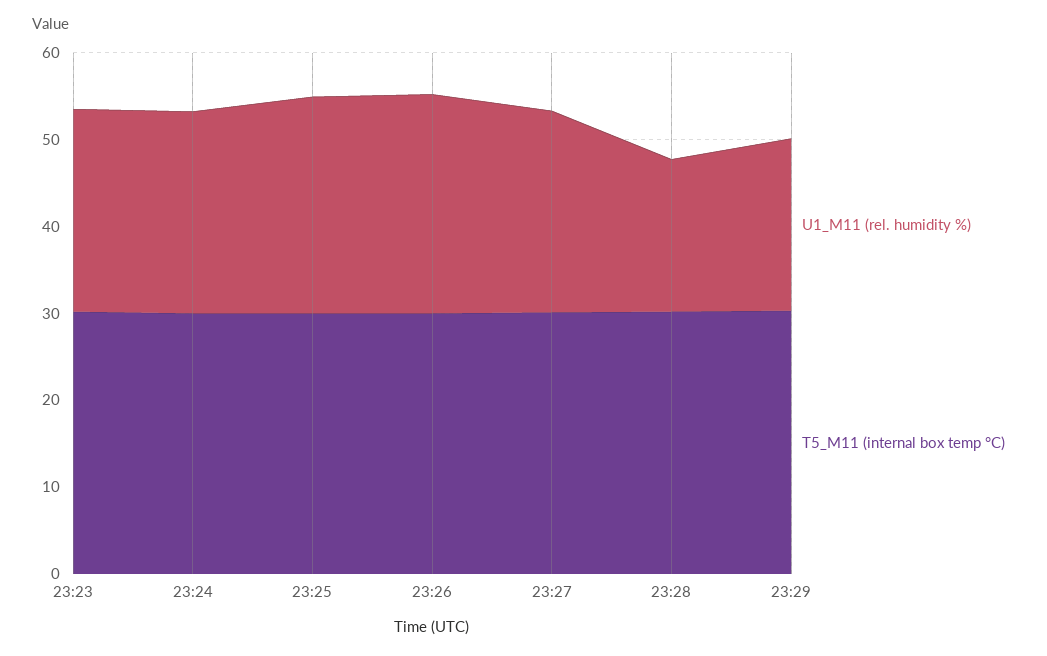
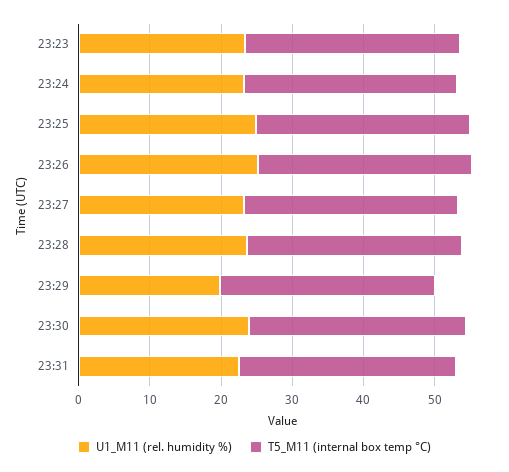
U1_M11 (rel. humidity %), 23:28: 18 -> 24
U1_M11 (rel. humidity %), 23:30: none -> 24
T5_M11 (internal box temp °C), 23:30: none -> 30
U1_M11 (rel. humidity %), 23:31: none -> 22
T5_M11 (internal box temp °C), 23:31: none -> 30

